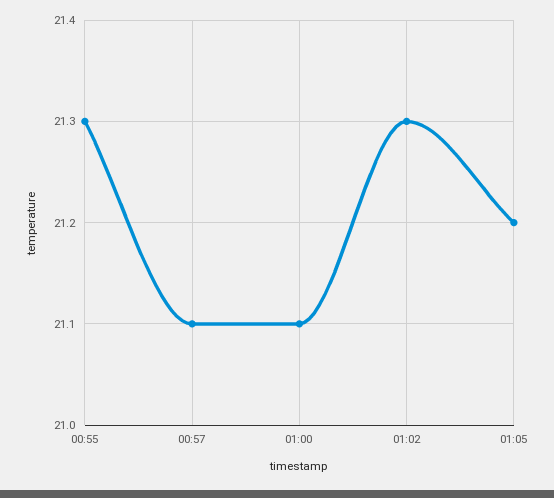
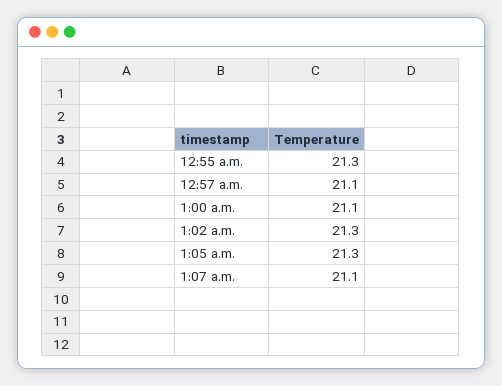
01:05: 21.2 -> 21.3
1:07 a.m.: none -> 21.1

